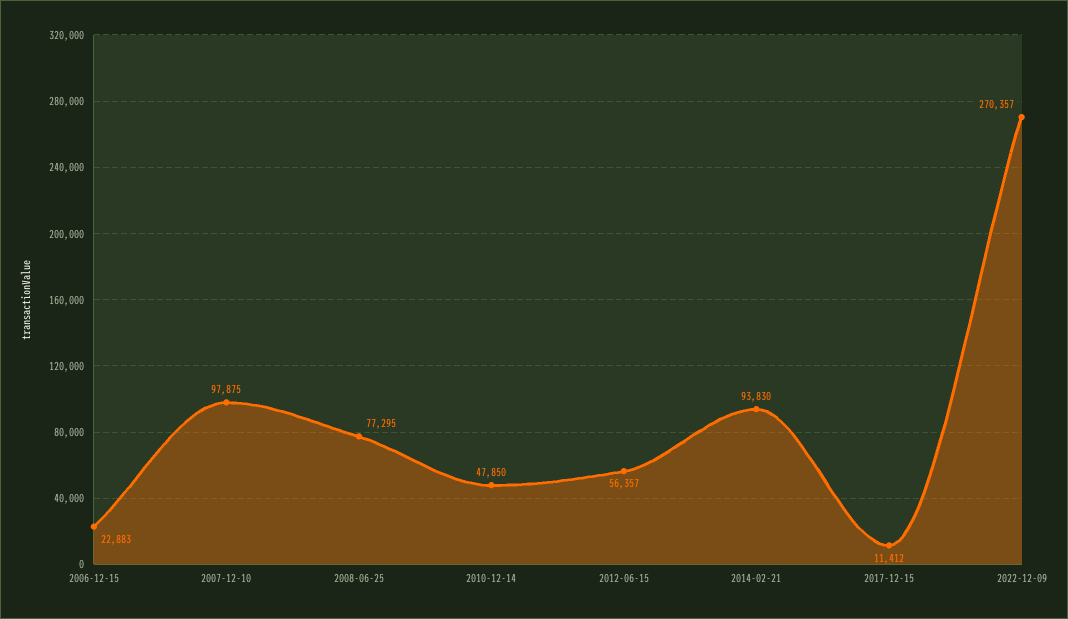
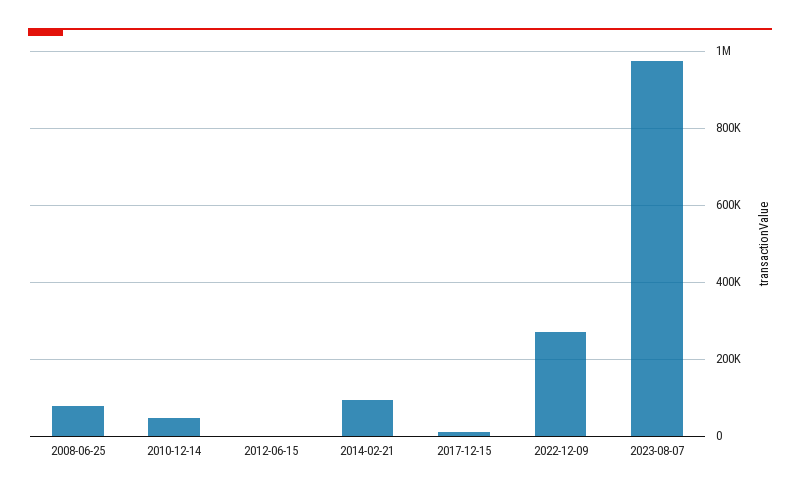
2006-12-15: 22883 -> none
2007-12-10: 97875 -> none
2012-06-15: 56357 -> 0
2023-08-07: none -> 980000

